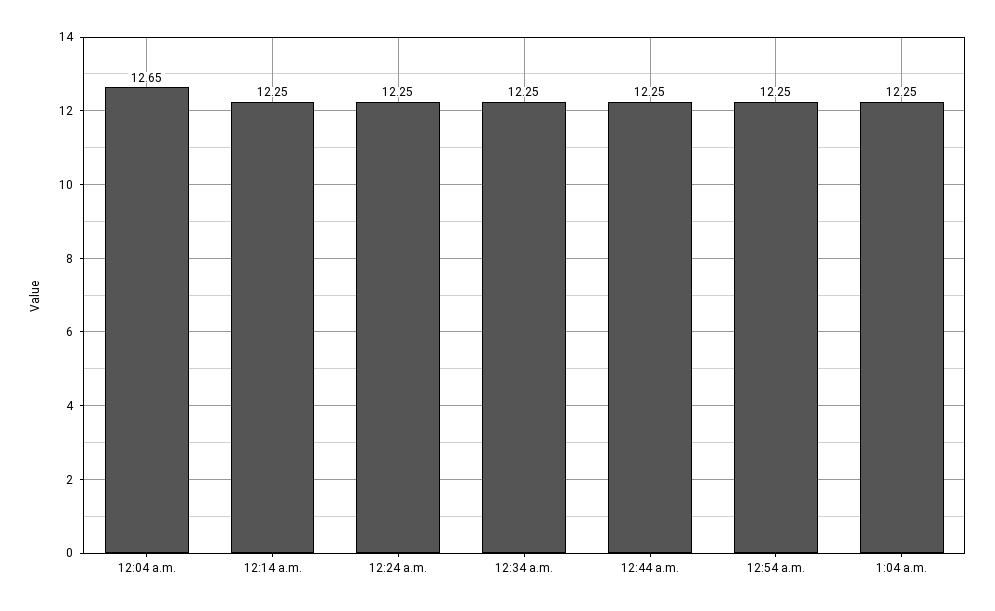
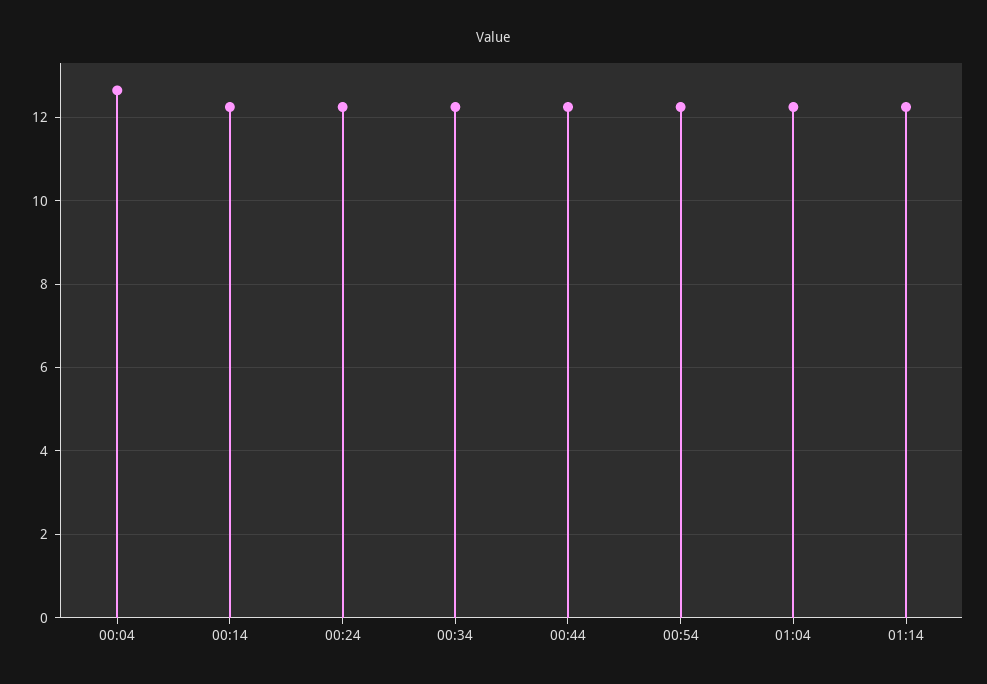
01:14: none -> 12.2

